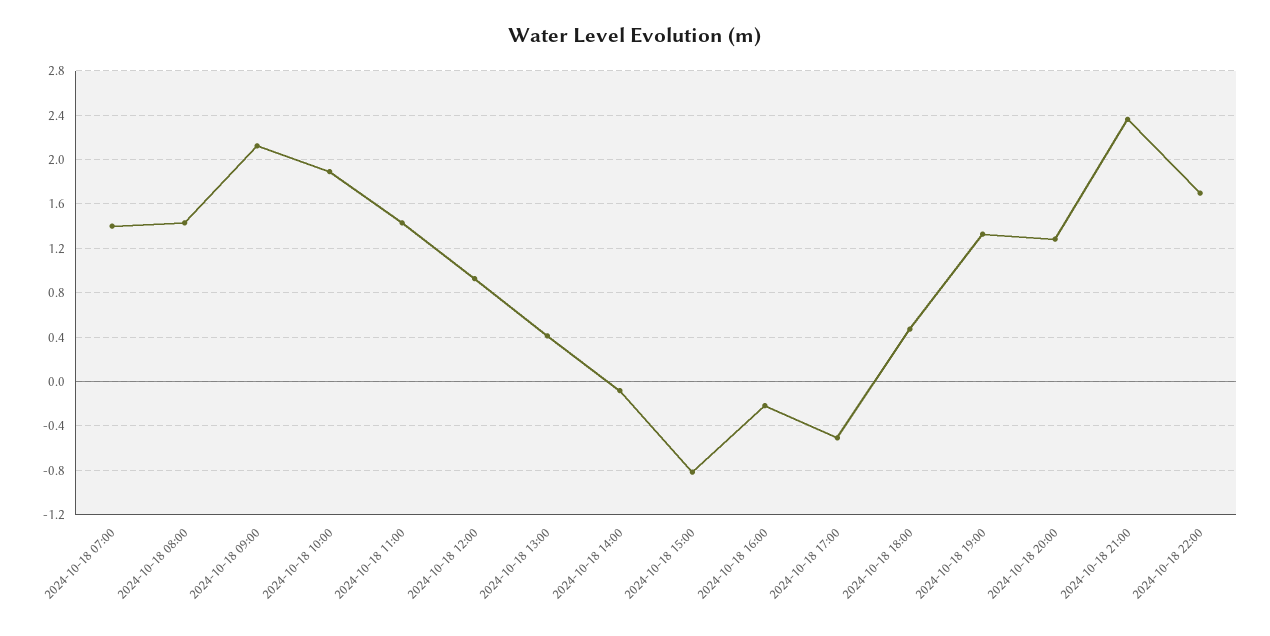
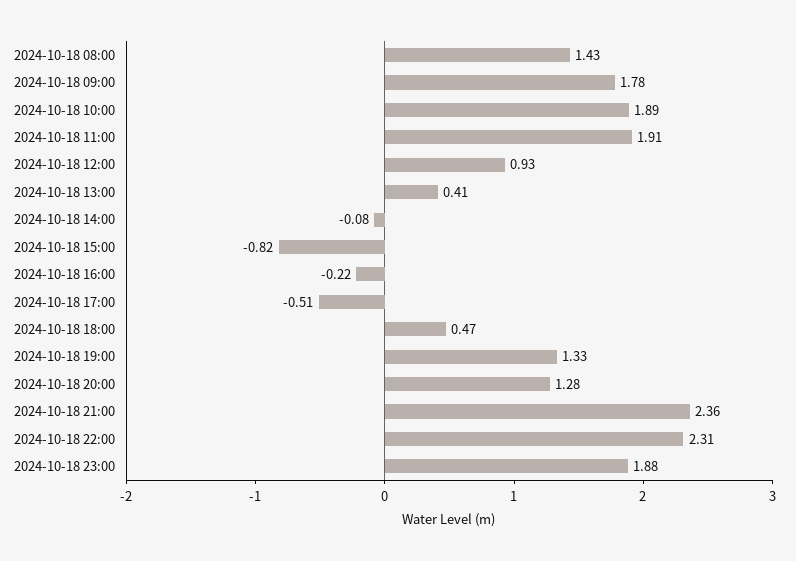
2024-10-18 07:00: 1.4 -> none
2024-10-18 09:00: 2.1 -> 1.78
2024-10-18 11:00: 1.4 -> 1.91
2024-10-18 22:00: 1.7 -> 2.31
2024-10-18 23:00: none -> 1.88

